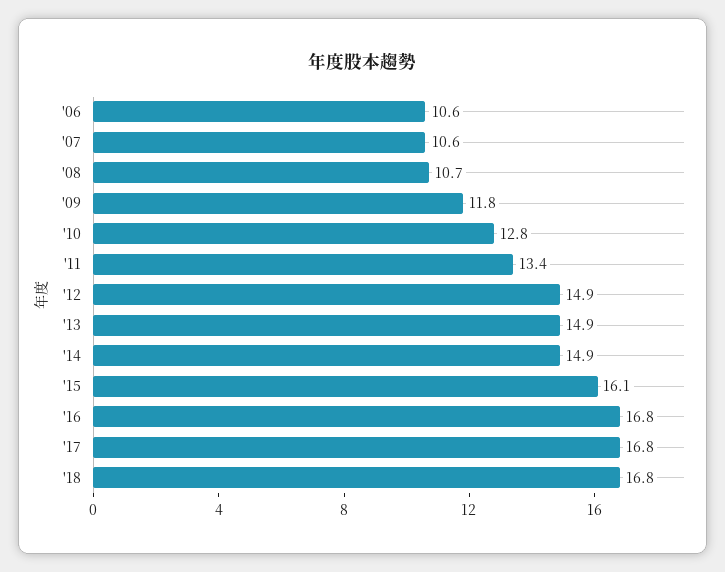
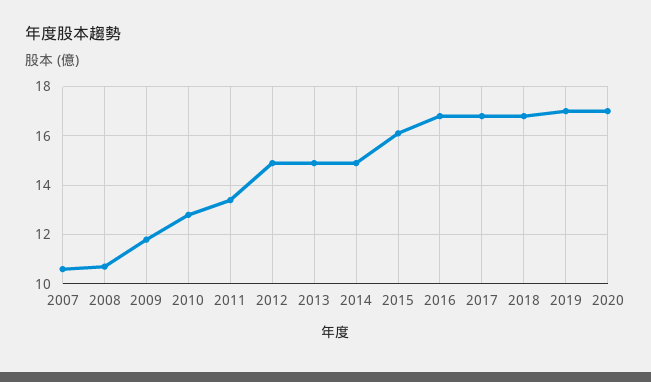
'06: 10.6 -> none
2019: none -> 17
2020: none -> 17

